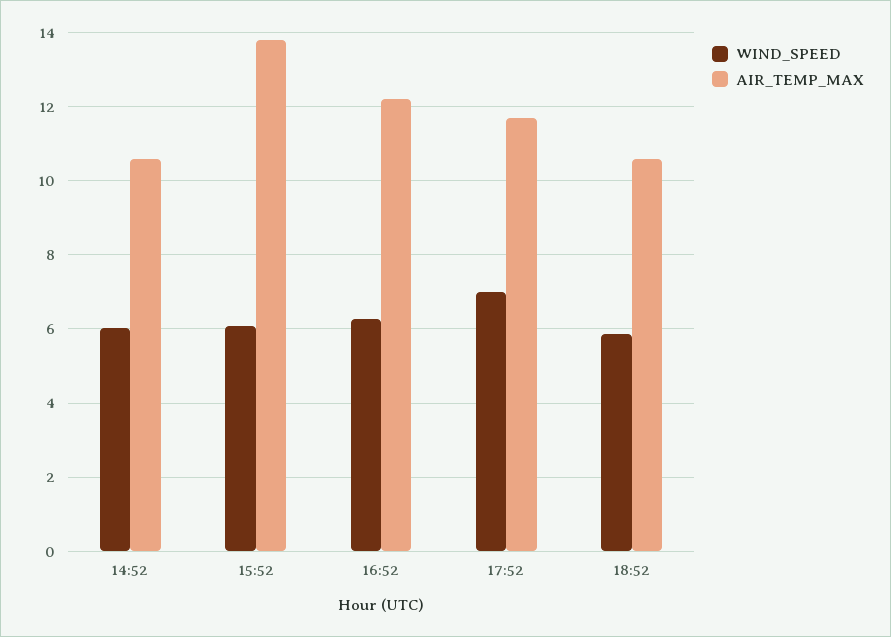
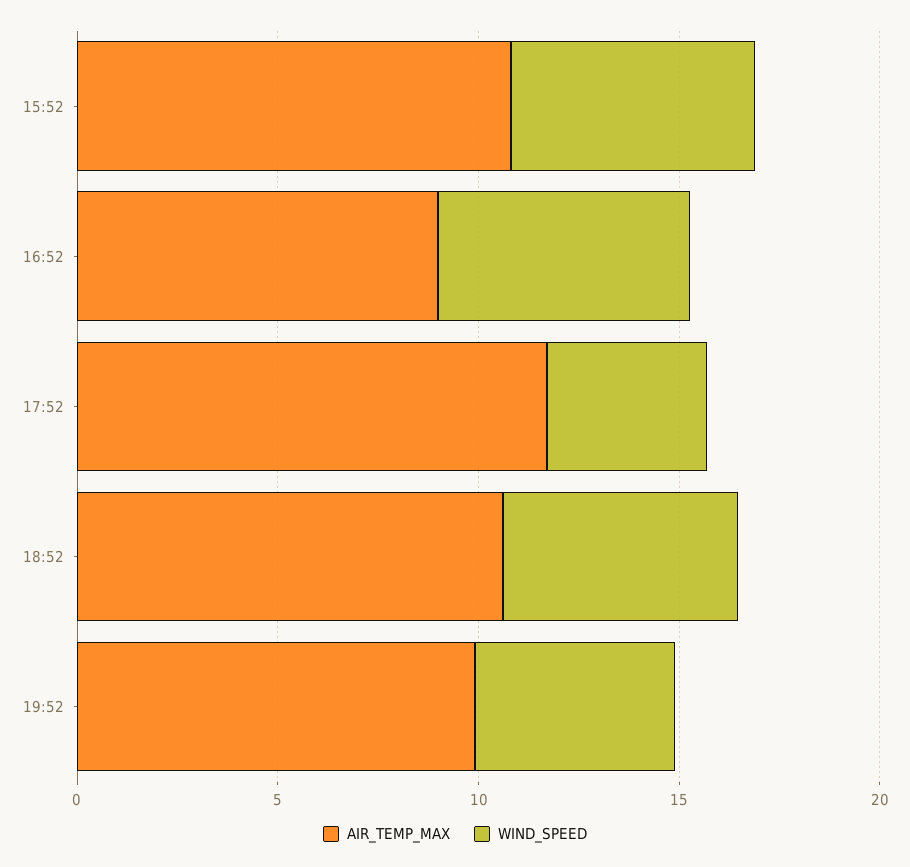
WIND_SPEED, 14:52: 6 -> none
AIR_TEMP_MAX, 14:52: 10.6 -> none
AIR_TEMP_MAX, 15:52: 13.8 -> 11
AIR_TEMP_MAX, 16:52: 12.2 -> 9
WIND_SPEED, 17:52: 7 -> 4
AIR_TEMP_MAX, 19:52: none -> 10
WIND_SPEED, 19:52: none -> 5

